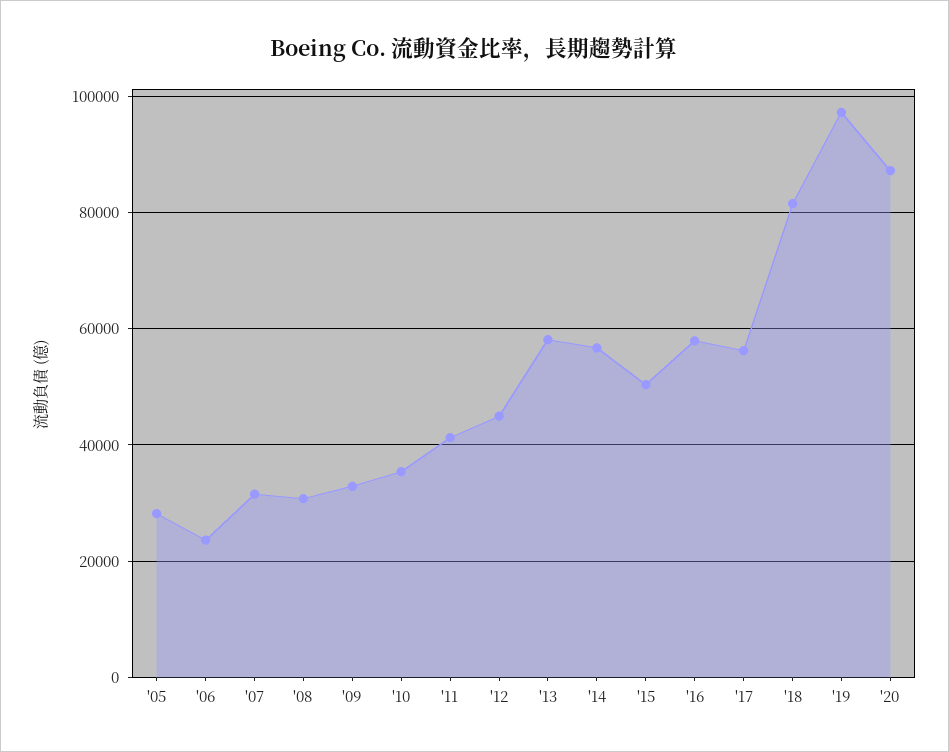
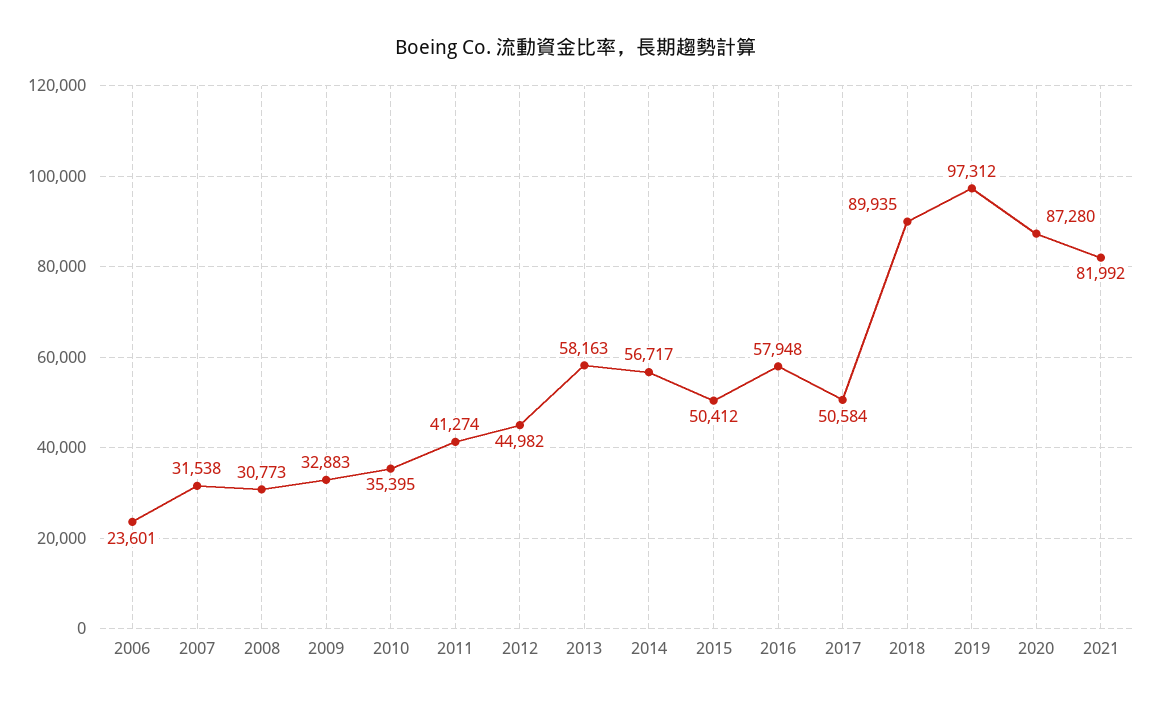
'05: 28000 -> none
'17: 56000 -> 50584
'18: 82000 -> 89935
2021: none -> 81992

